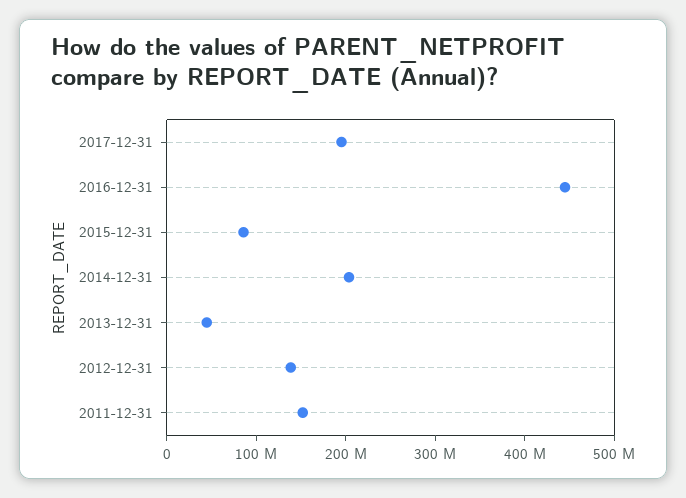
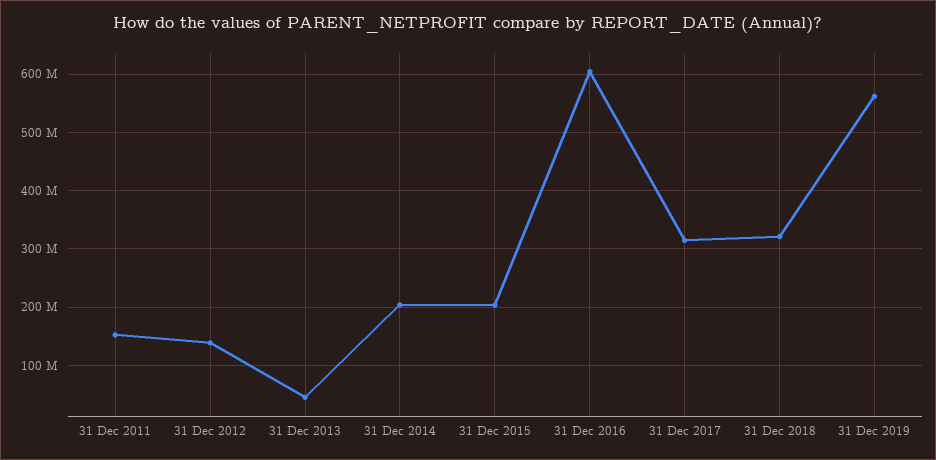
2017-12-31: 200000000 -> 320000000
2016-12-31: 440000000 -> 600000000
2015-12-31: 80000000 -> 200000000
31 Dec 2018: none -> 320000000
31 Dec 2019: none -> 560000000

